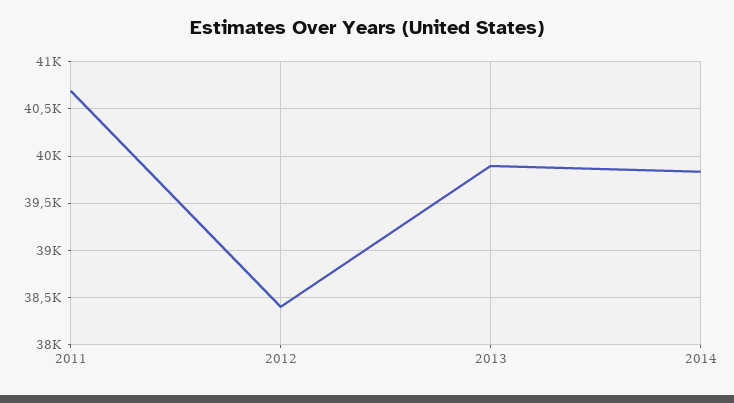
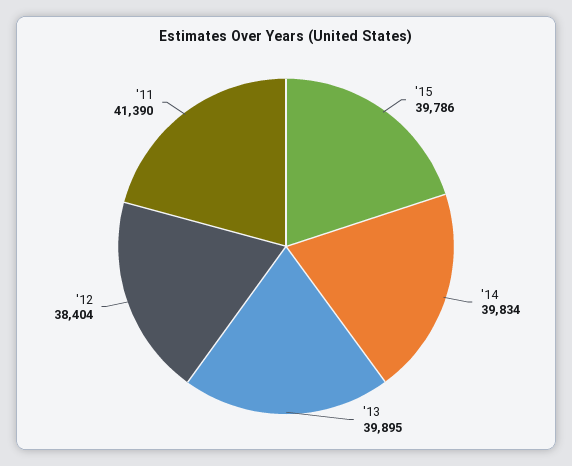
2011: 40700 -> 41390
'15: none -> 39786

